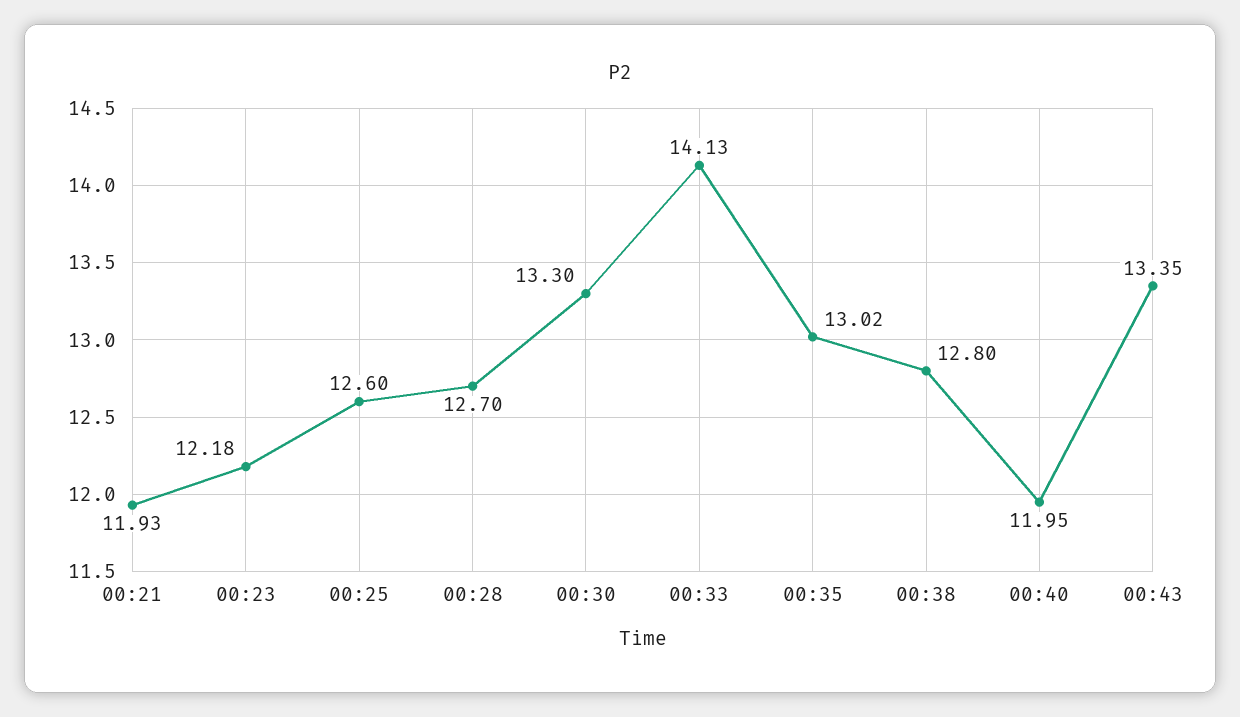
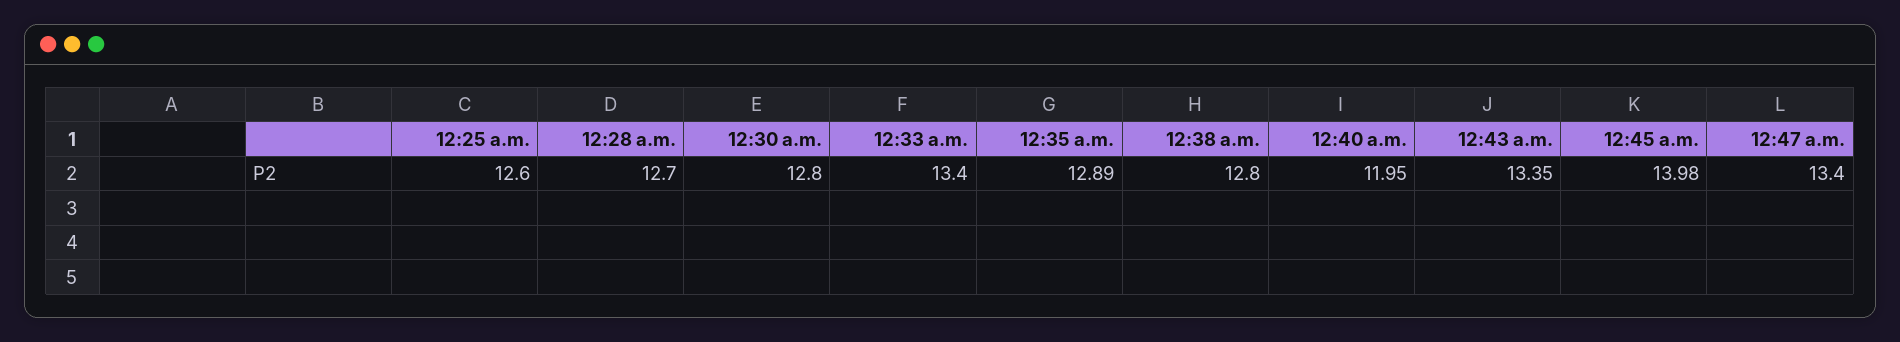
00:21: 11.93 -> none
00:23: 12.18 -> none
00:30: 13.3 -> 12.8
00:33: 14.13 -> 13.4
00:35: 13.02 -> 12.89
12:45 a.m.: none -> 13.98
12:47 a.m.: none -> 13.4

